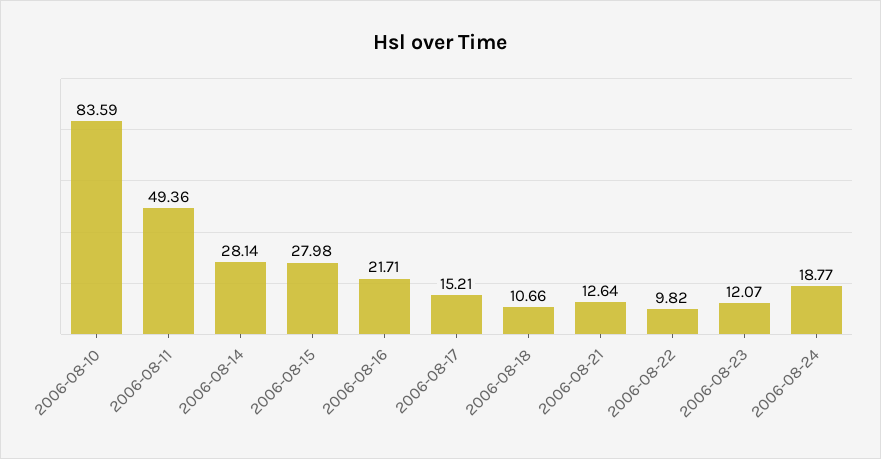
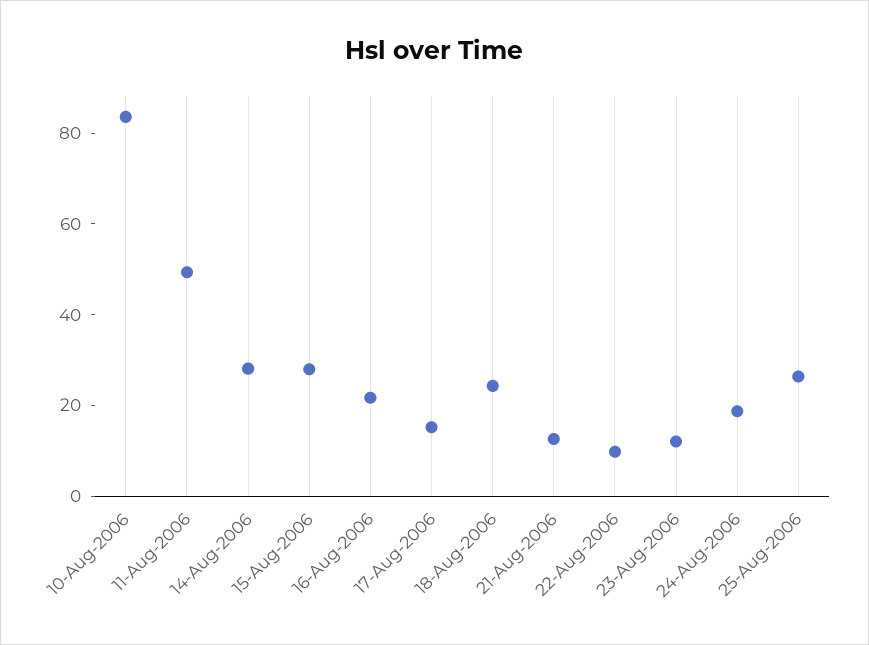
2006-08-18: 10.66 -> 25
25-Aug-2006: none -> 25

